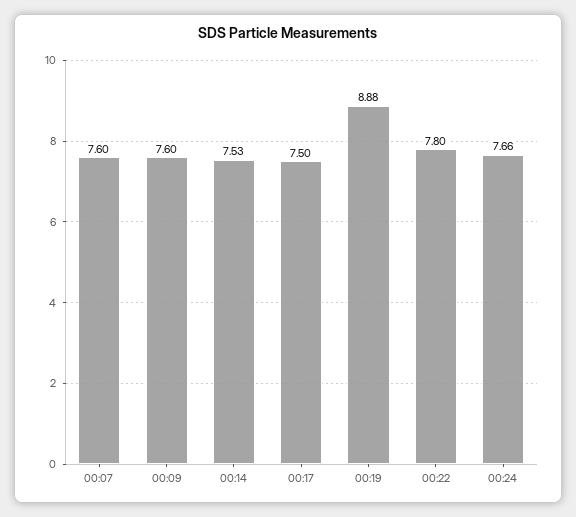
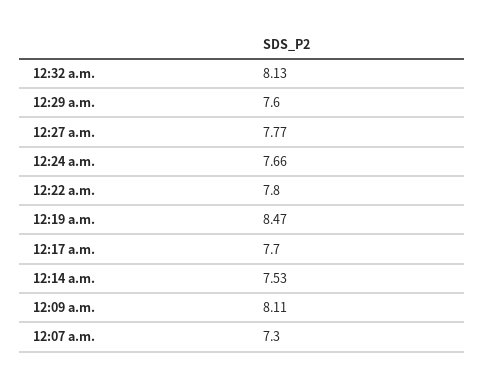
00:07: 7.6 -> 7.3
00:09: 7.6 -> 8.11
00:17: 7.5 -> 7.7
00:19: 8.88 -> 8.47
12:32 a.m.: none -> 8.13
12:29 a.m.: none -> 7.6
12:27 a.m.: none -> 7.77

